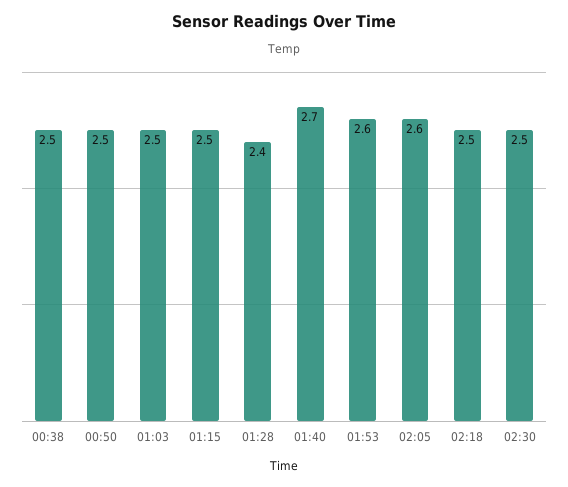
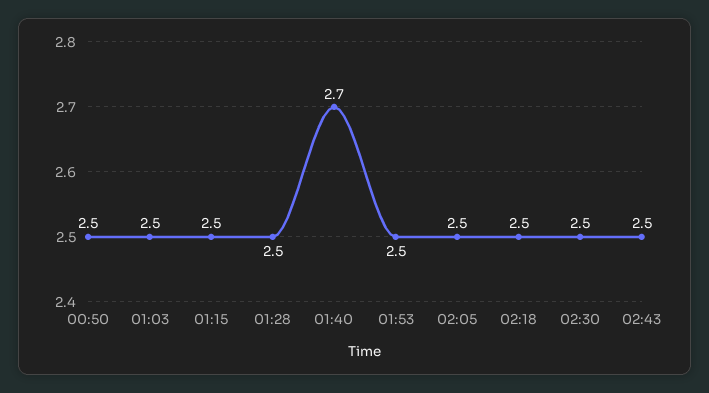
00:38: 2.5 -> none
01:28: 2.4 -> 2.5
01:53: 2.6 -> 2.5
02:05: 2.6 -> 2.5
02:43: none -> 2.5

